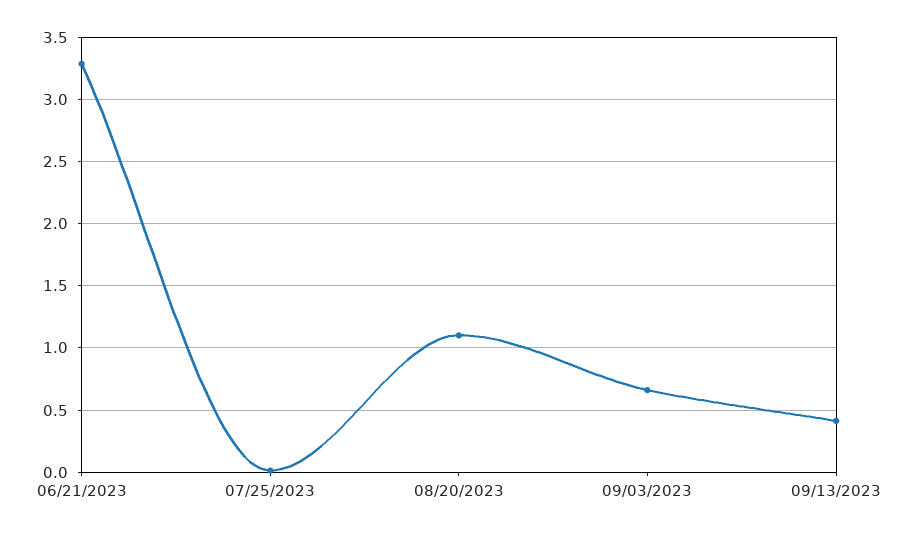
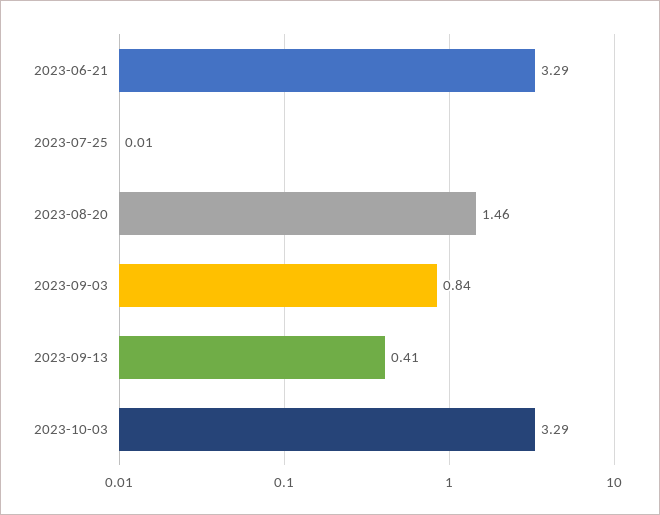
08/20/2023: 1.1 -> 1.46
09/03/2023: 0.65 -> 0.84
2023-10-03: none -> 3.29

